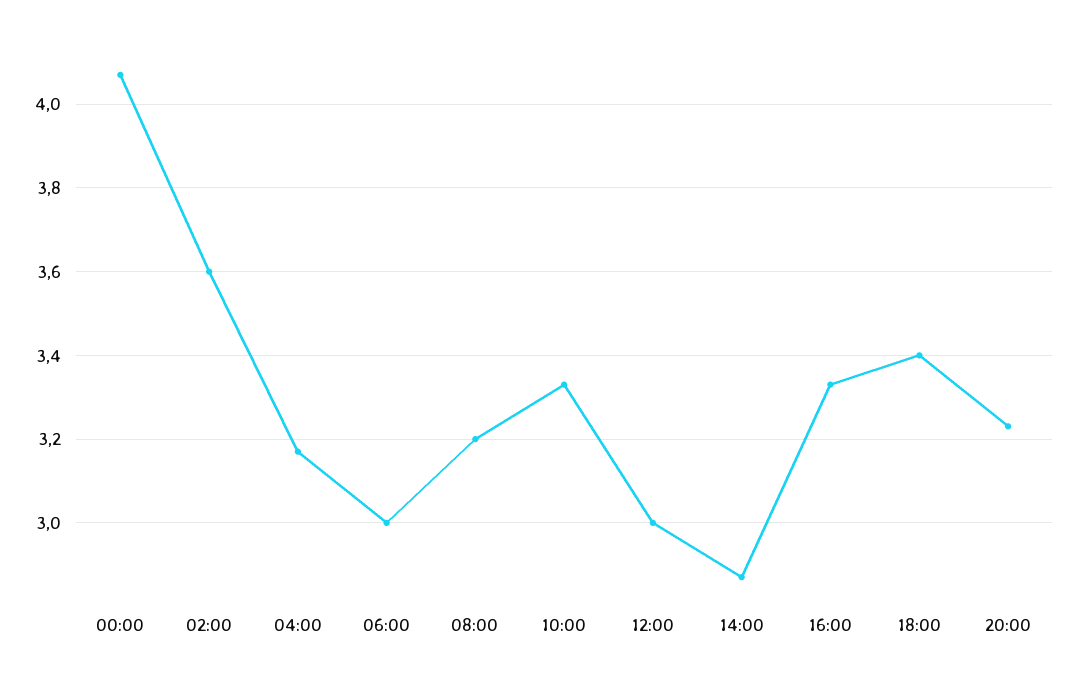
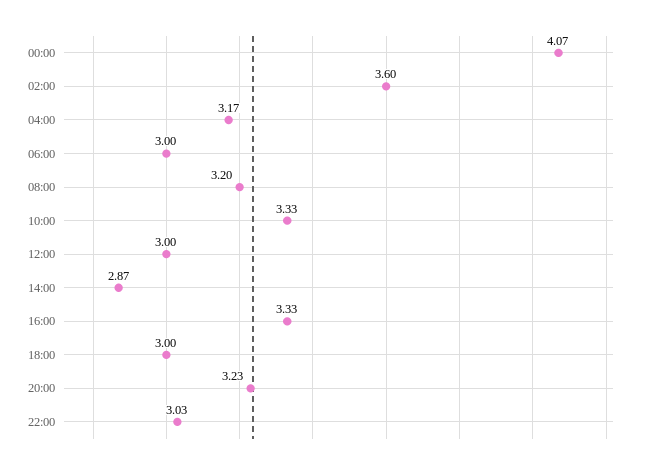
18:00: 3.4 -> 3
22:00: none -> 3.03

